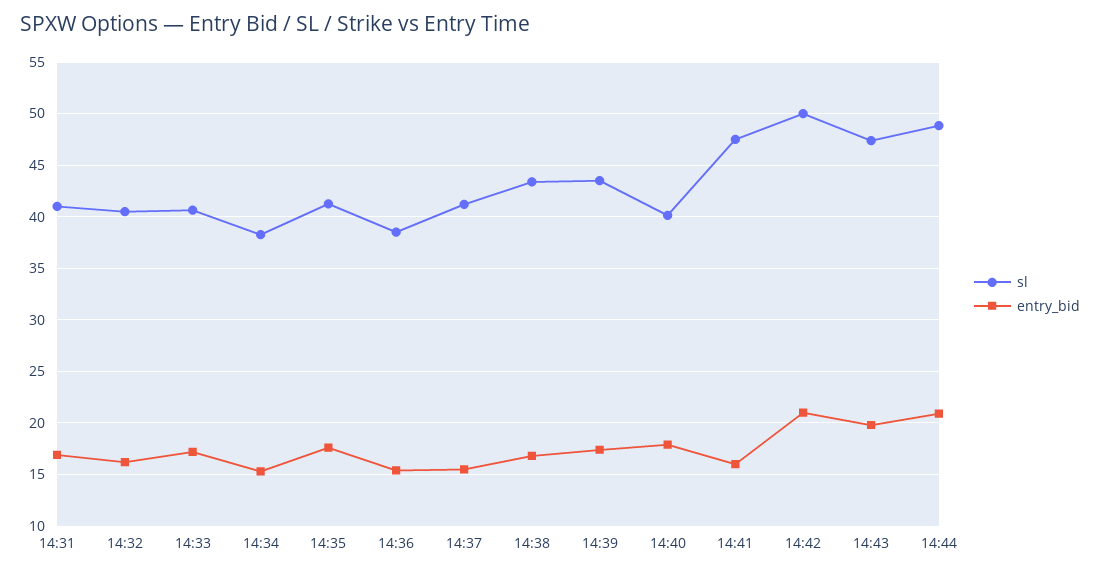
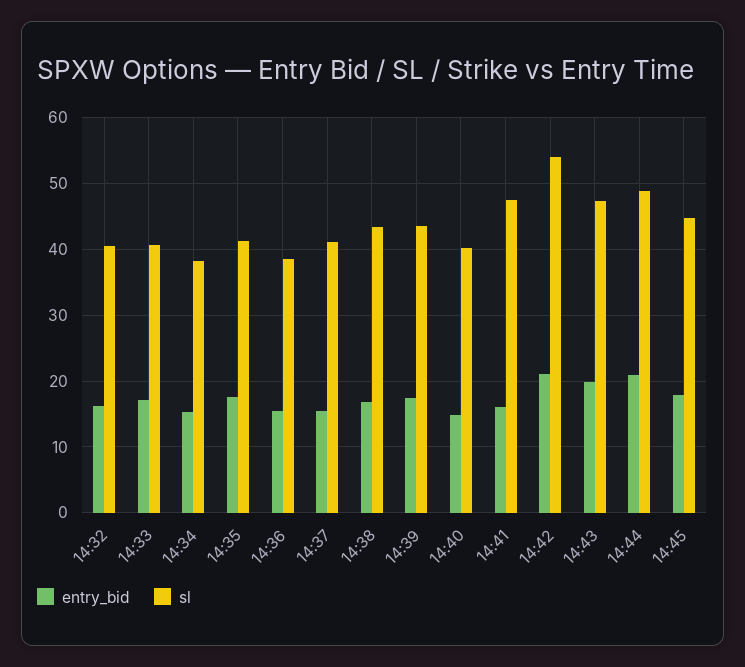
sl, 14:31: 41 -> none
entry_bid, 14:31: 17 -> none
entry_bid, 14:40: 18 -> 15
sl, 14:42: 50 -> 54
entry_bid, 14:45: none -> 18
sl, 14:45: none -> 45

